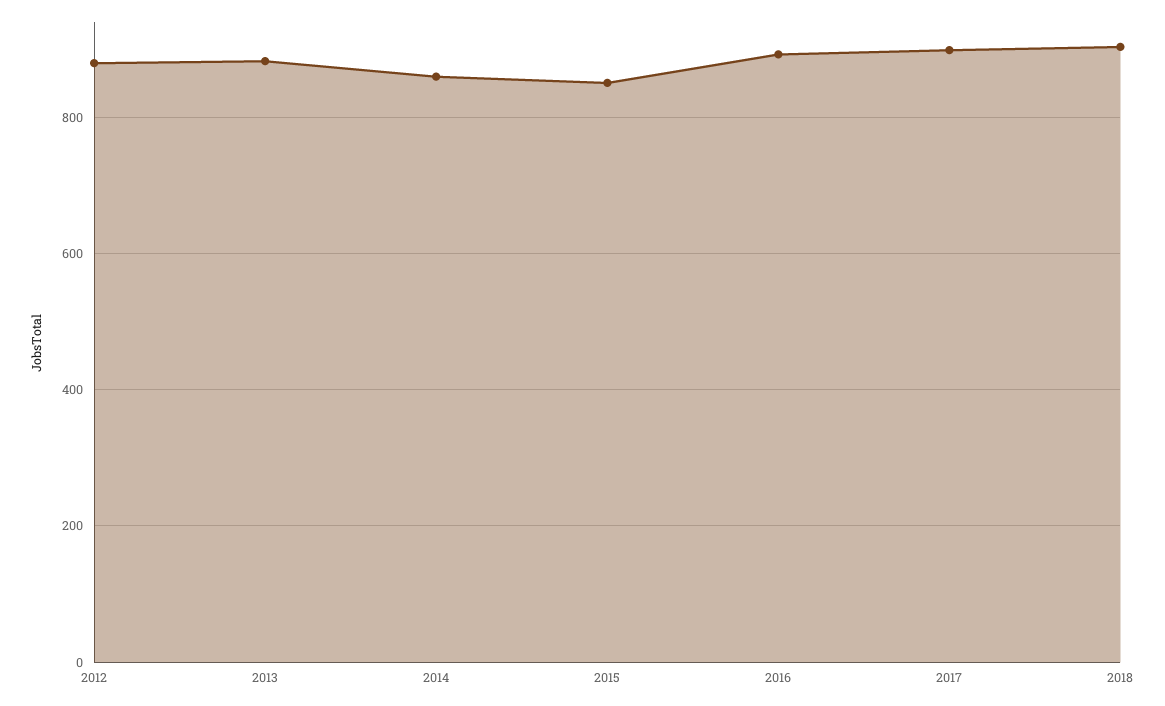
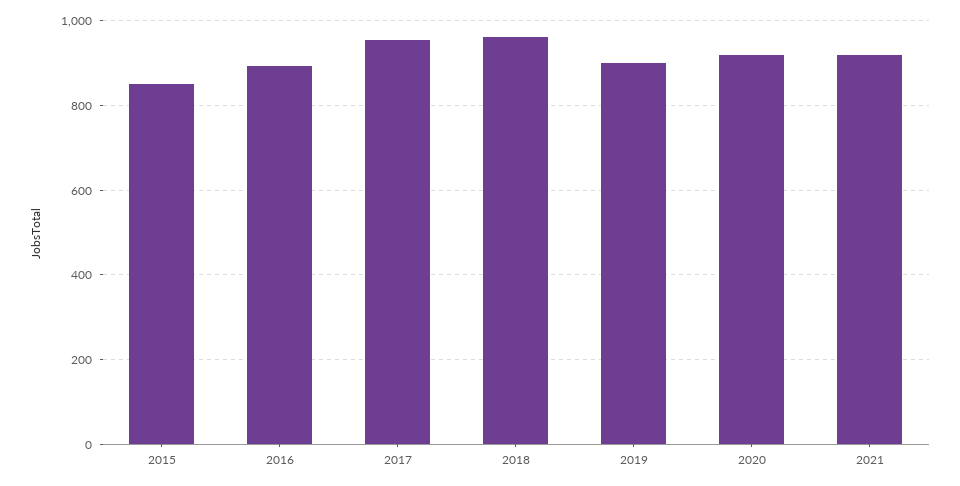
2012: 880 -> none
2013: 880 -> none
2014: 860 -> none
2017: 900 -> 960
2018: 900 -> 960
2019: none -> 900
2020: none -> 920
2021: none -> 920

